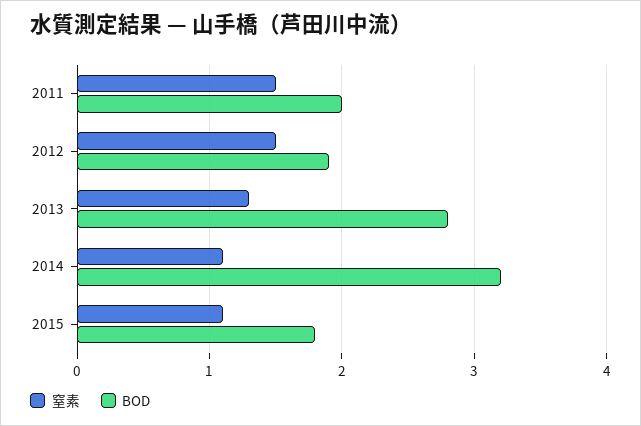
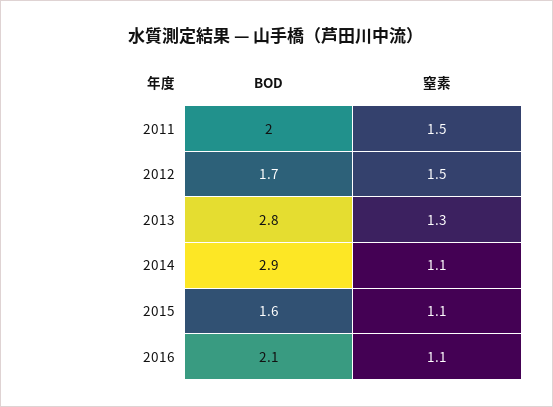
BOD, 2012: 1.9 -> 1.7
BOD, 2014: 3.2 -> 2.9
BOD, 2015: 1.8 -> 1.6
BOD, 2016: none -> 2.1
窒素, 2016: none -> 1.1

